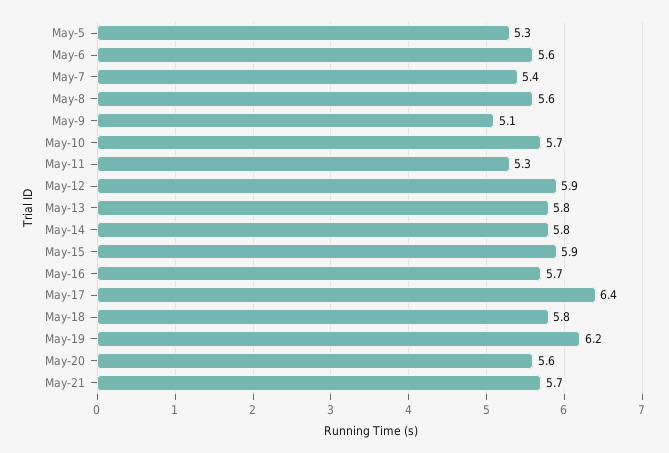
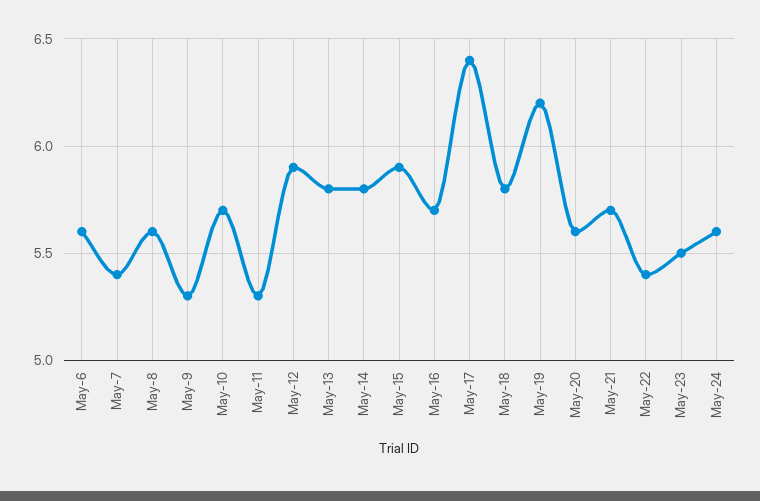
May-5: 5.3 -> none
May-9: 5.1 -> 5.3
May-22: none -> 5.4
May-23: none -> 5.5
May-24: none -> 5.6

